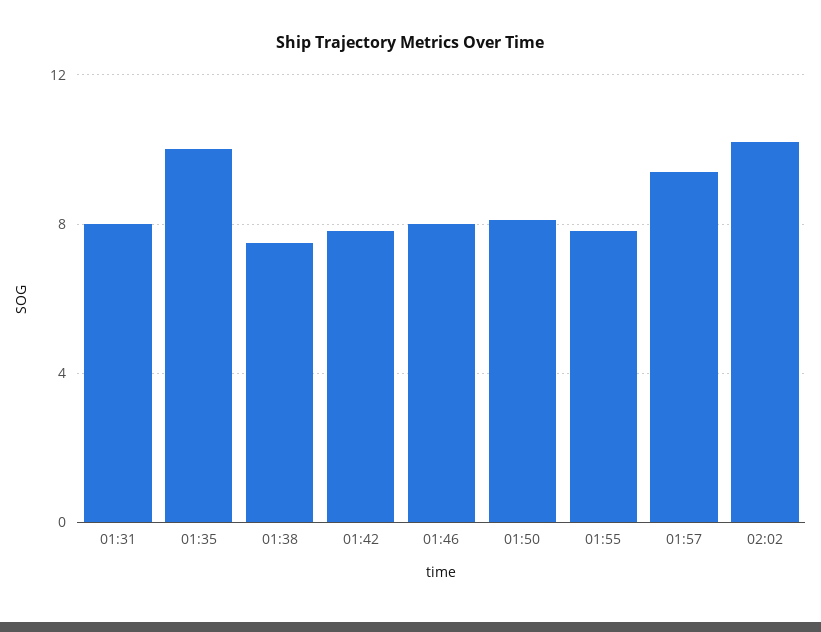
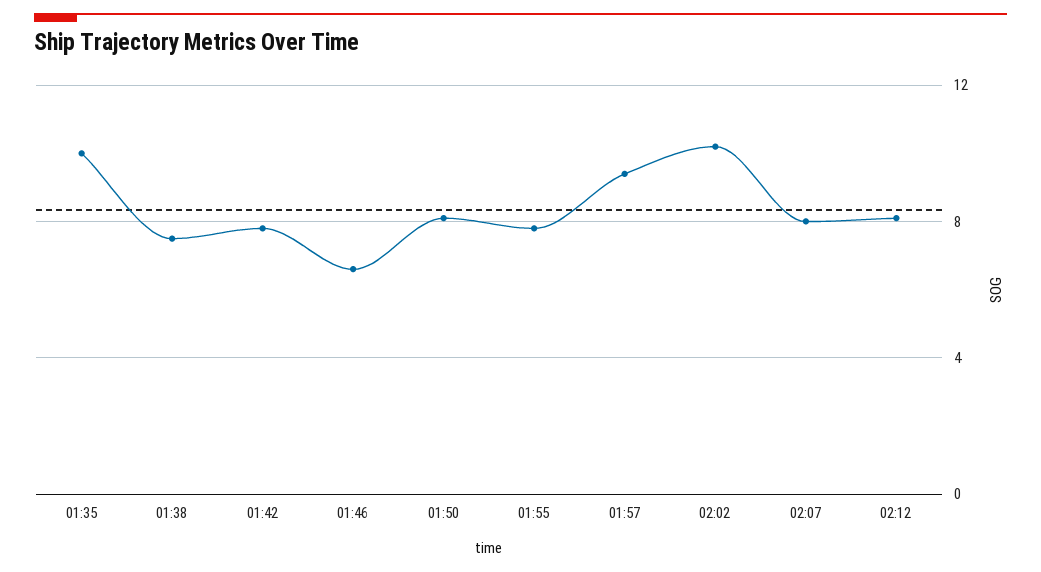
01:31: 8 -> none
01:46: 8 -> 6.5
02:07: none -> 8
02:12: none -> 8

